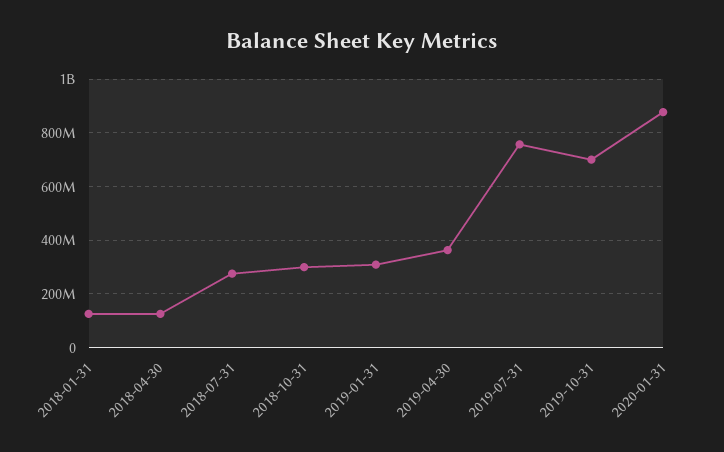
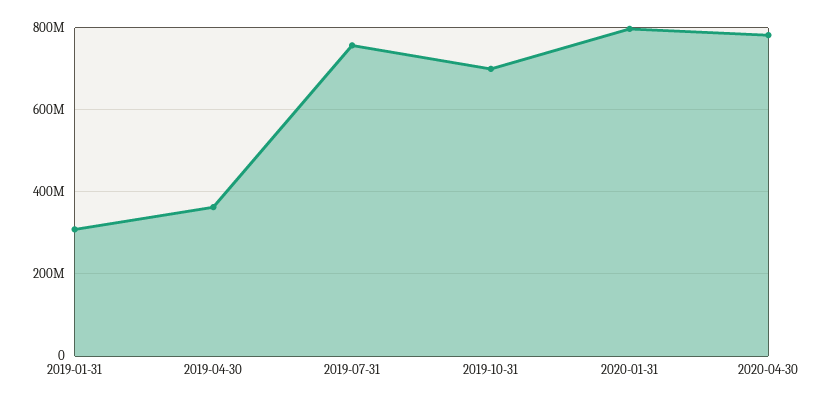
2018-01-31: 125000000 -> none
2018-04-30: 125000000 -> none
2018-07-31: 275000000 -> none
2018-10-31: 300000000 -> none
2020-01-31: 875000000 -> 800000000
2020-04-30: none -> 780000000

